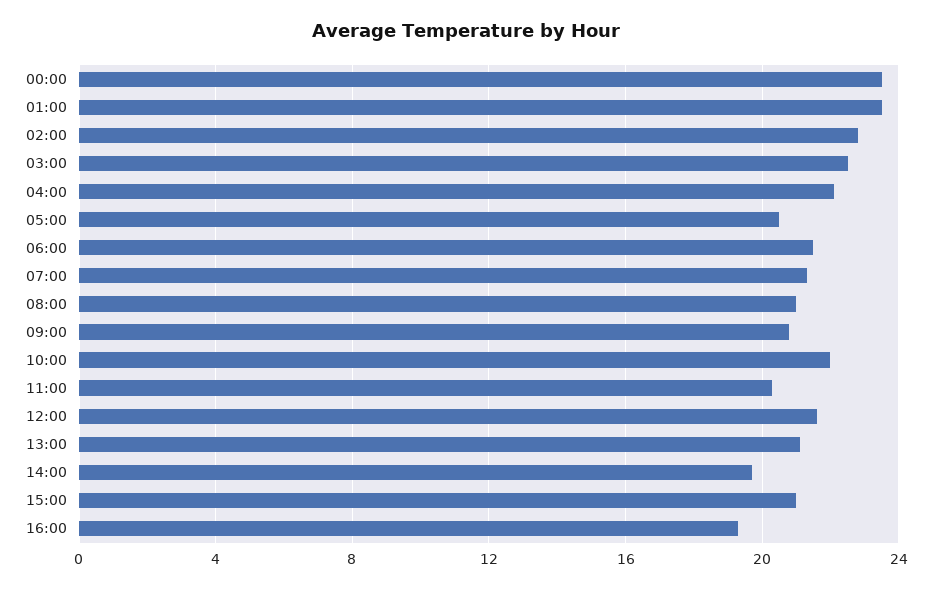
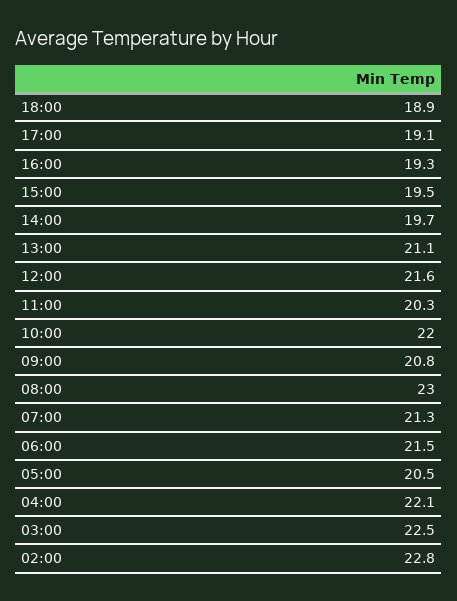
00:00: 23.5 -> none
01:00: 23.5 -> none
08:00: 21 -> 23
15:00: 21 -> 19.5
18:00: none -> 18.9
17:00: none -> 19.1

